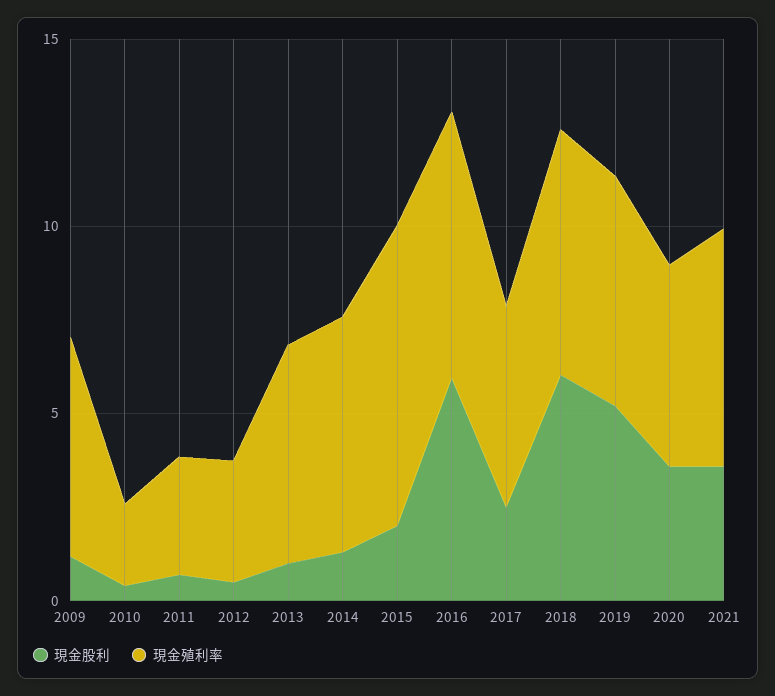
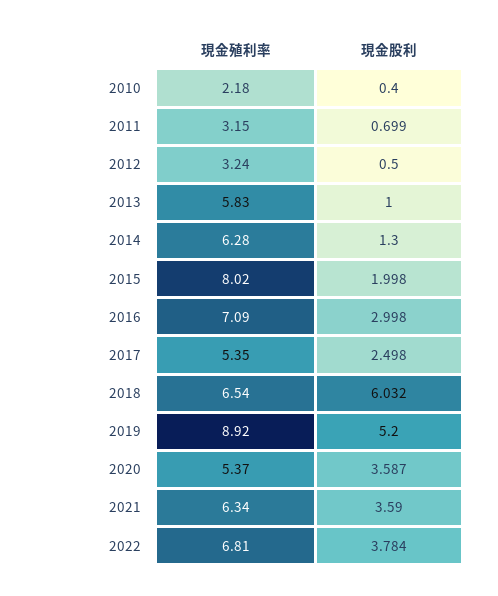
現金股利, 2009: 1 -> none
現金殖利率, 2009: 6 -> none
現金股利, 2016: 6 -> 2.998
現金殖利率, 2019: 6 -> 8.92
現金殖利率, 2022: none -> 6.81
現金股利, 2022: none -> 3.784

